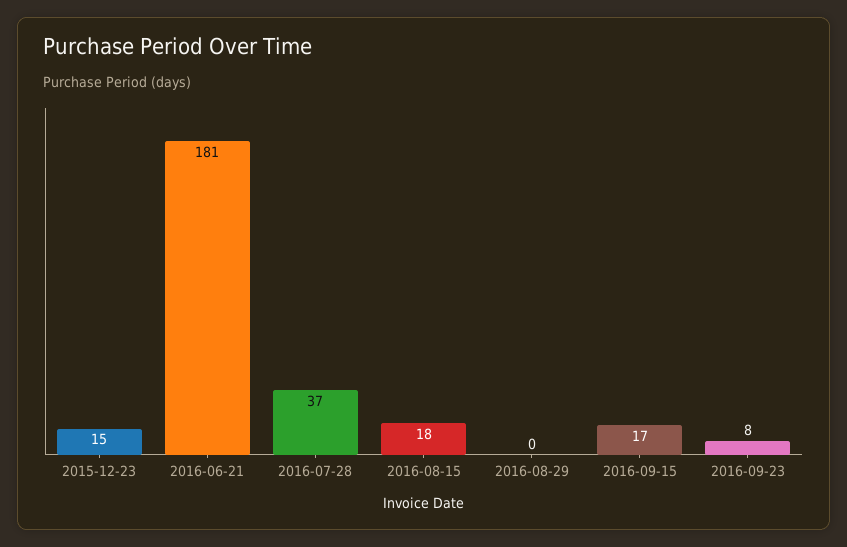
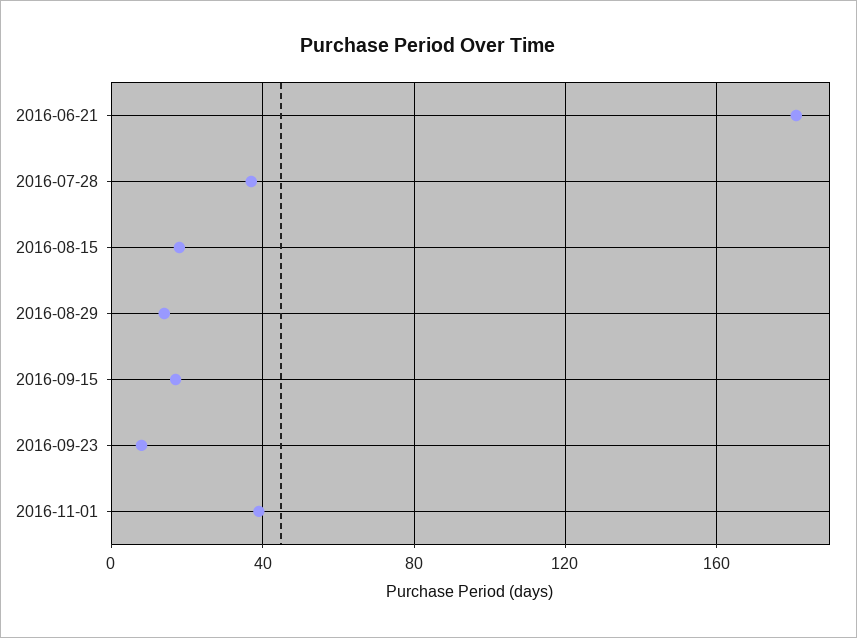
2015-12-23: 15 -> none
2016-08-29: 0 -> 15
2016-11-01: none -> 40

